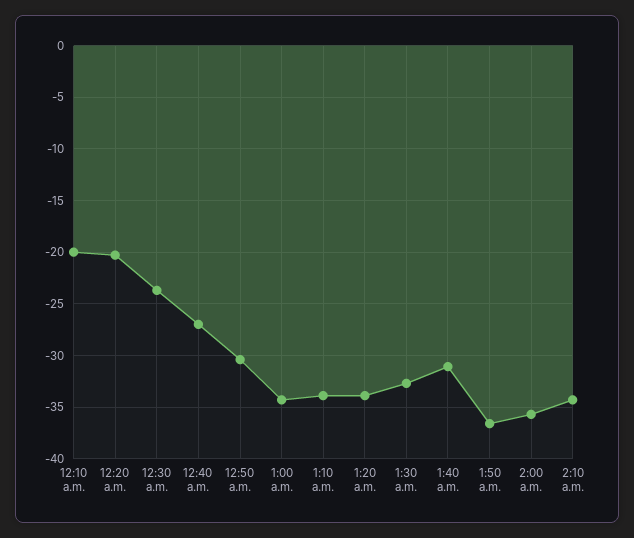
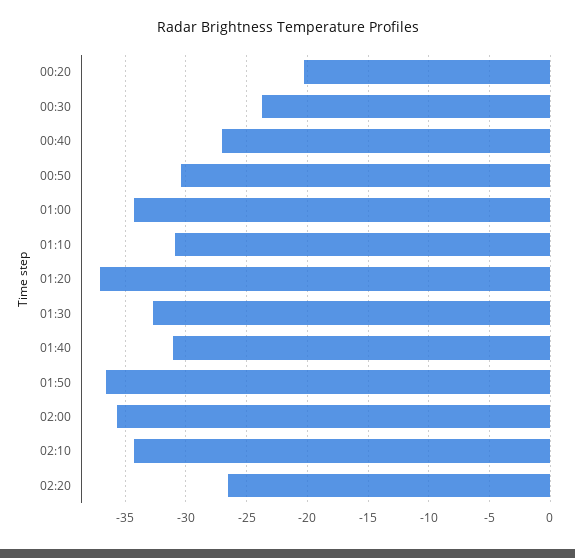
12:10 a.m.: -20 -> none
1:10 a.m.: -34 -> -31
1:20 a.m.: -34 -> -37
02:20: none -> -26.5

